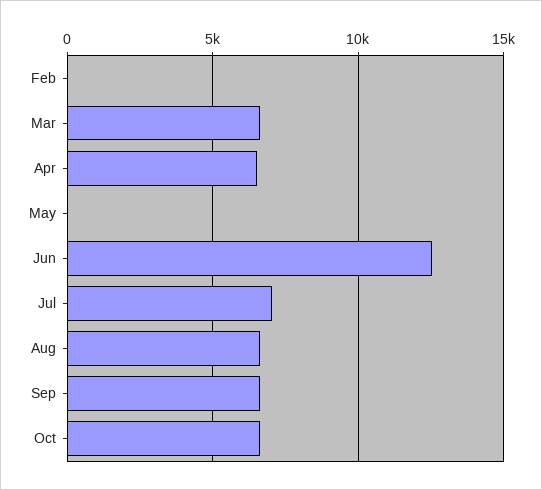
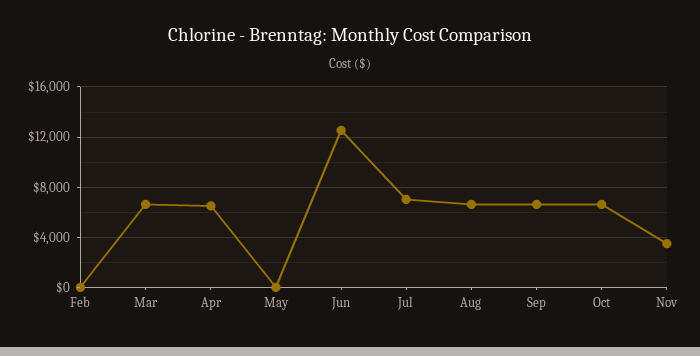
Nov: none -> 3500

